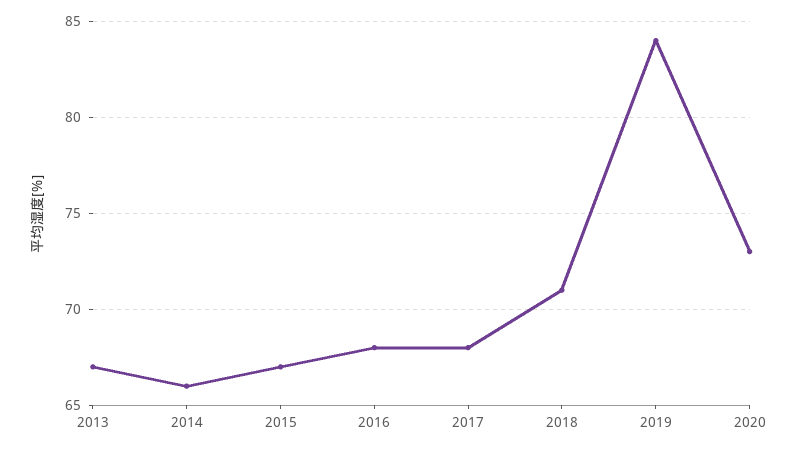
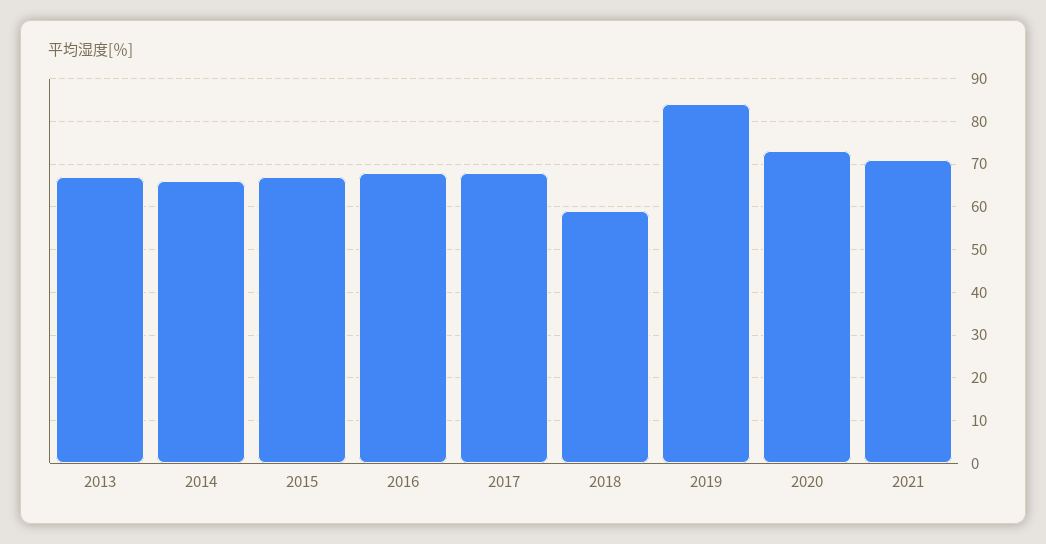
2018: 71 -> 60
2021: none -> 70

